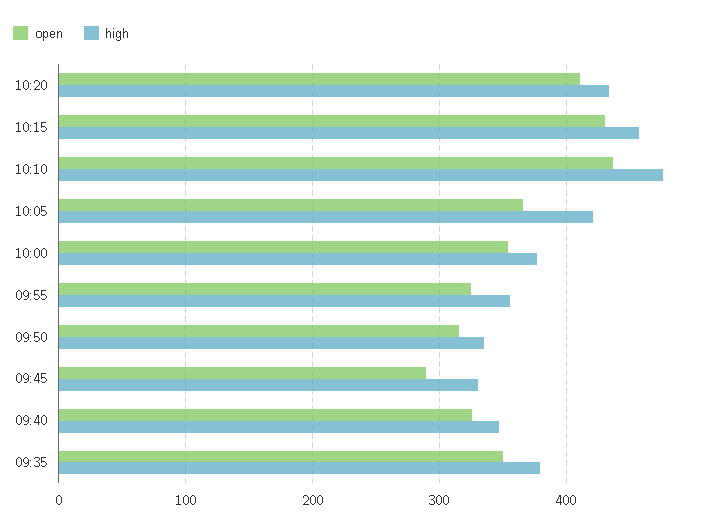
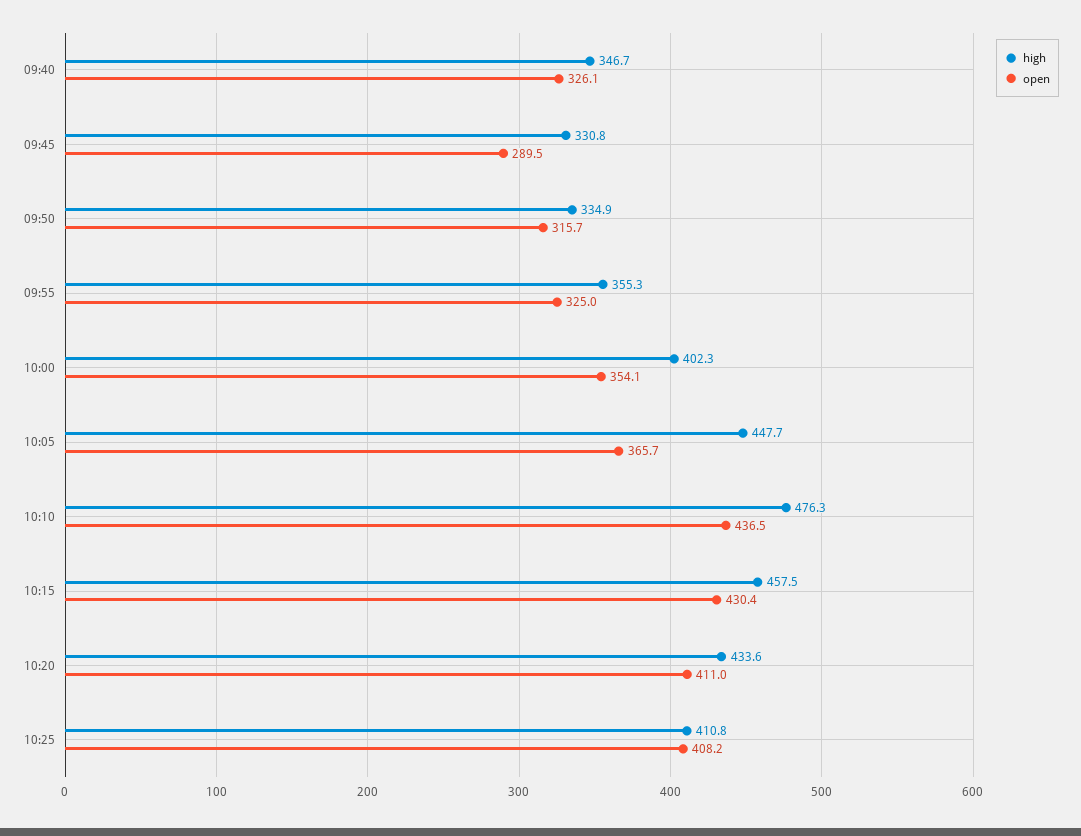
high, 10:05: 420 -> 447.7
high, 10:00: 380 -> 402.3
open, 09:35: 350 -> none
high, 09:35: 380 -> none
high, 10:25: none -> 410.8
open, 10:25: none -> 408.2

